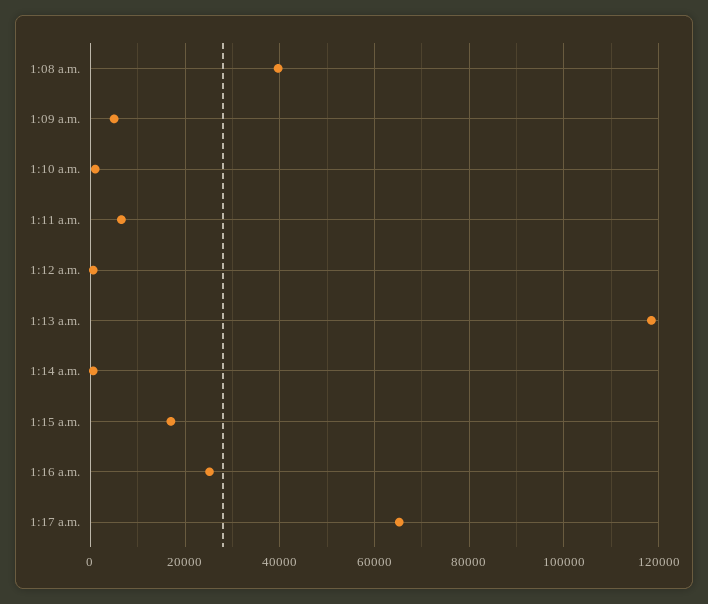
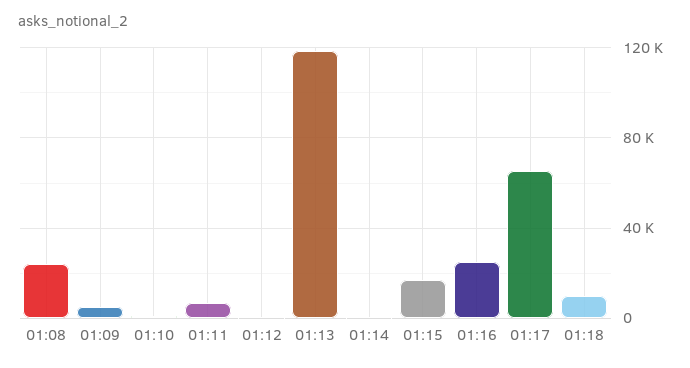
1:08 a.m.: 40000 -> 25000
01:18: none -> 10000

